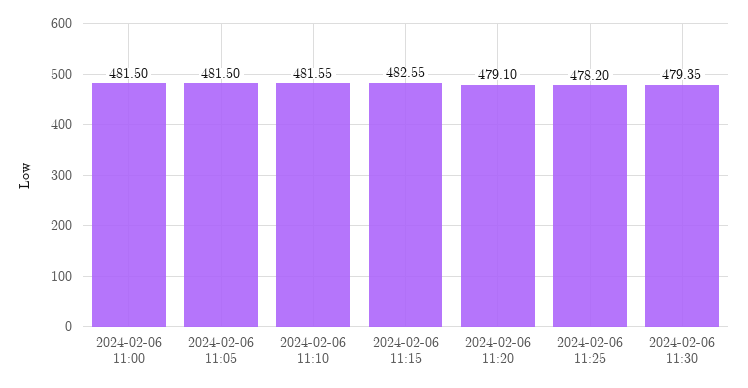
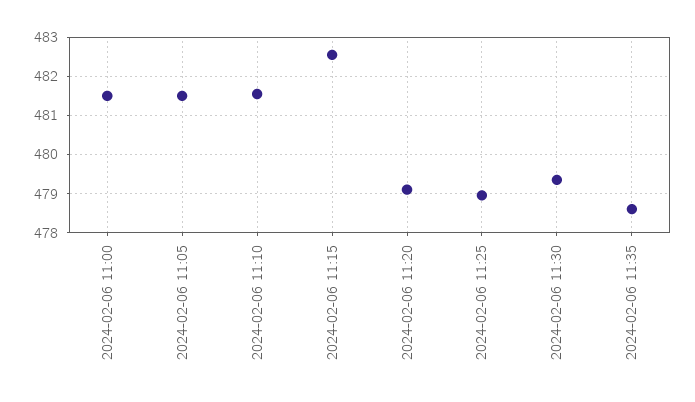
2024-02-06 11:25: 478.2 -> 479
2024-02-06 11:35: none -> 478.6

